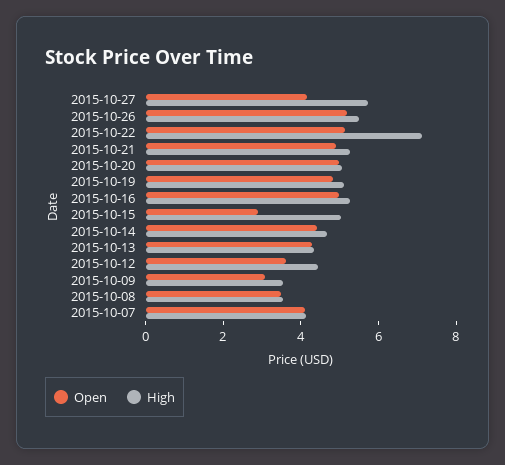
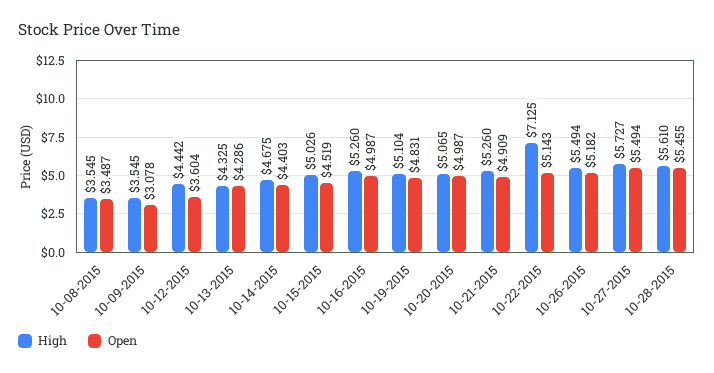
Open, 2015-10-27: 4 -> 5.494
Open, 2015-10-15: 3 -> 4.519
Open, 2015-10-07: 4 -> none
High, 2015-10-07: 4 -> none
High, 10-28-2015: none -> 5.61
Open, 10-28-2015: none -> 5.455

